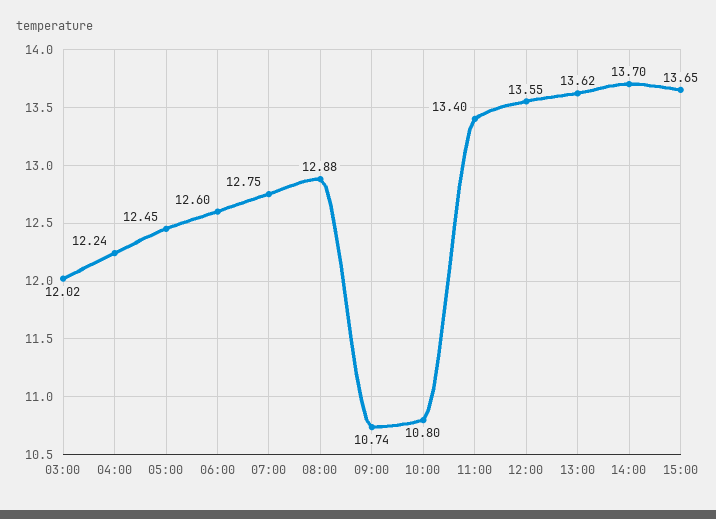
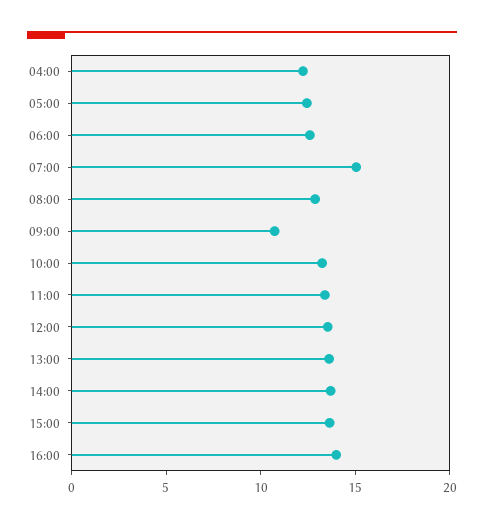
03:00: 12.02 -> none
07:00: 12.75 -> 15
10:00: 10.8 -> 13
16:00: none -> 14

